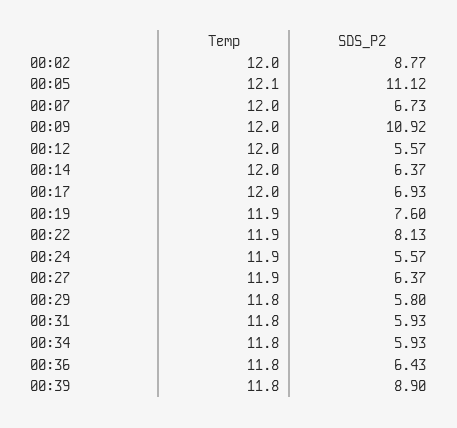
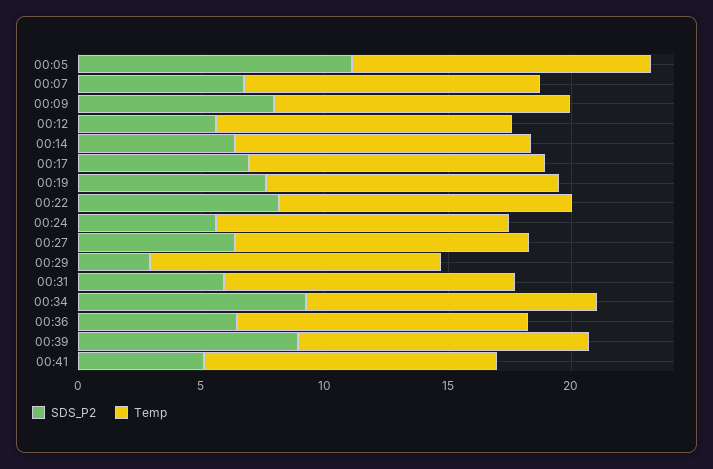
Temp, 00:02: 12 -> none
SDS_P2, 00:02: 8.77 -> none
SDS_P2, 00:09: 10.92 -> 8
SDS_P2, 00:29: 5.8 -> 3
SDS_P2, 00:34: 5.93 -> 9
SDS_P2, 00:41: none -> 5
Temp, 00:41: none -> 12

